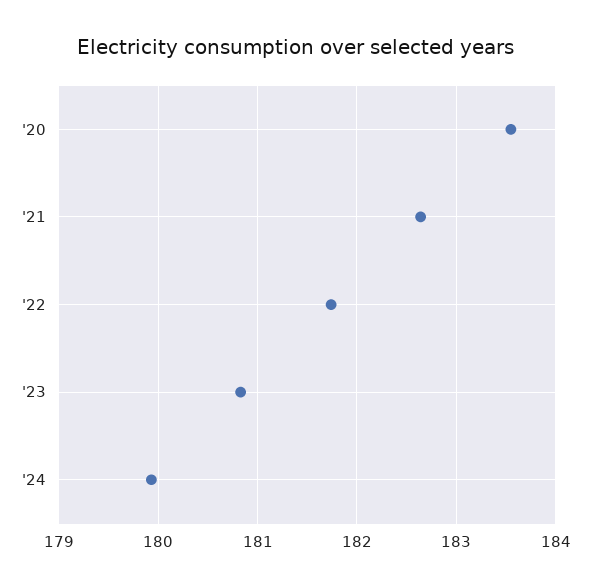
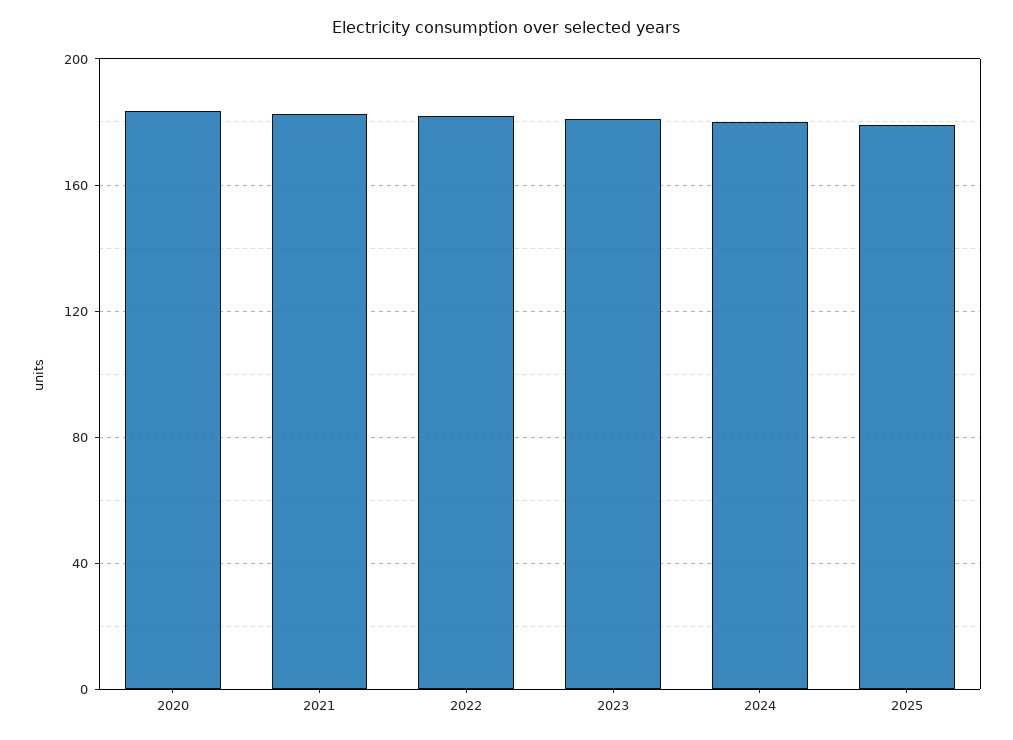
2025: none -> 180

